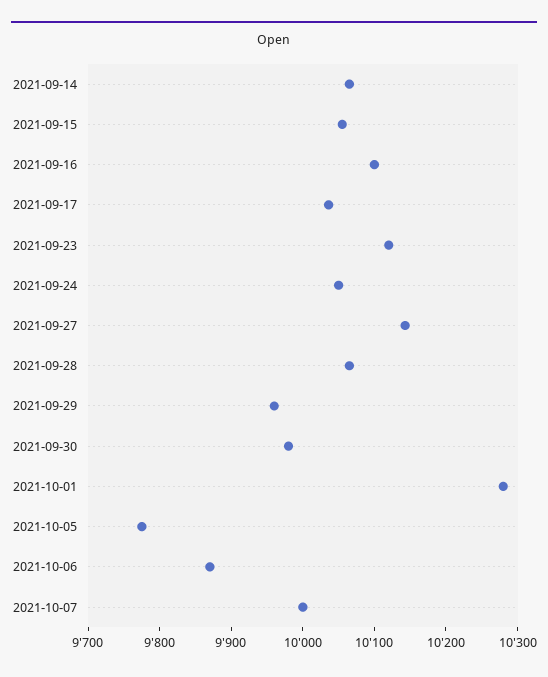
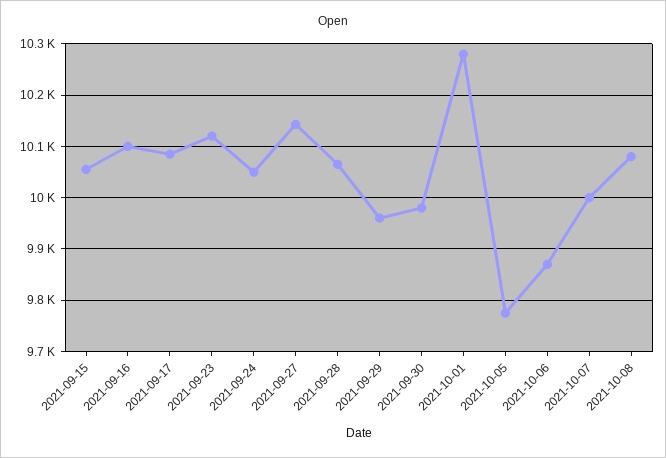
2021-09-14: 10060 -> none
2021-09-17: 10040 -> 10080
2021-10-08: none -> 10080

